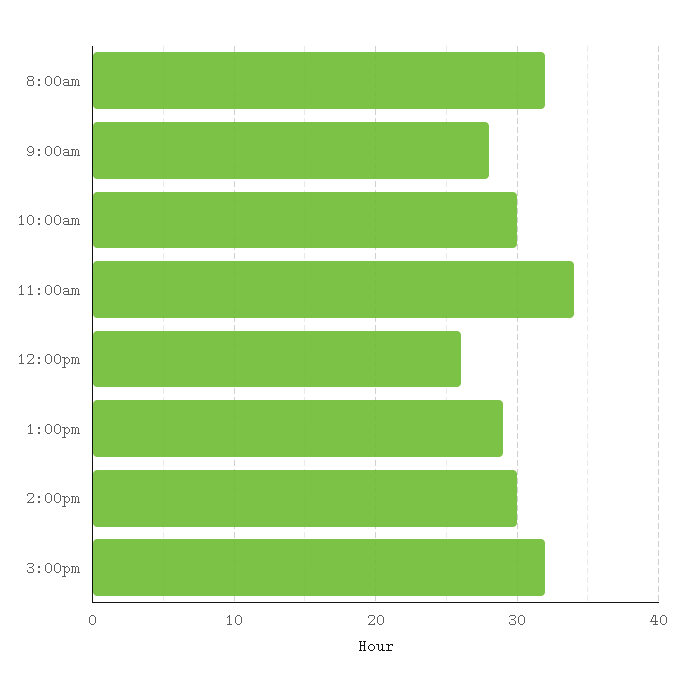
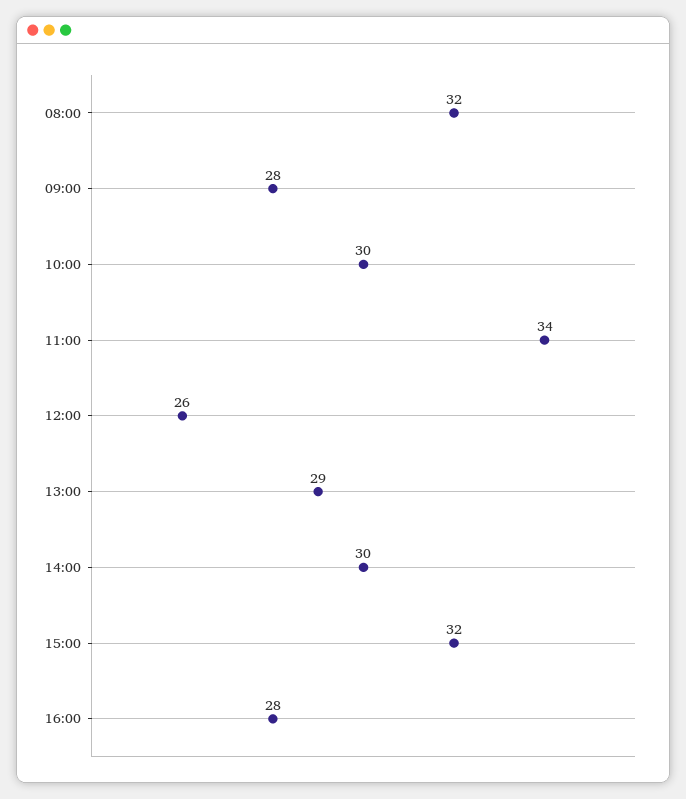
16:00: none -> 28

